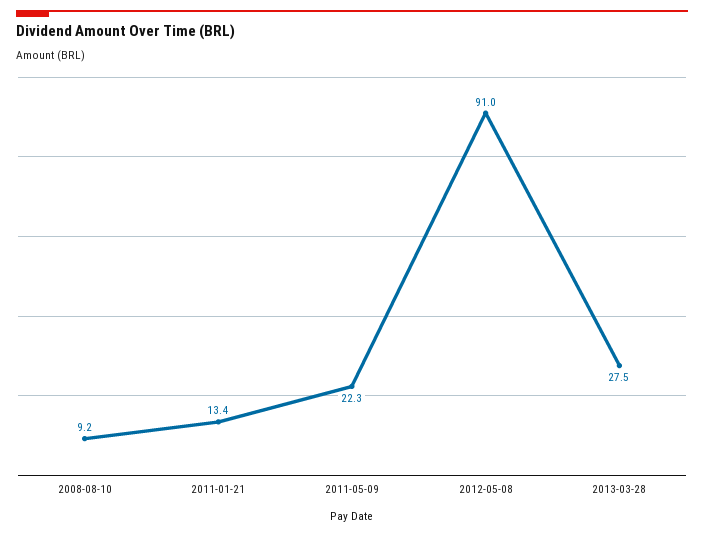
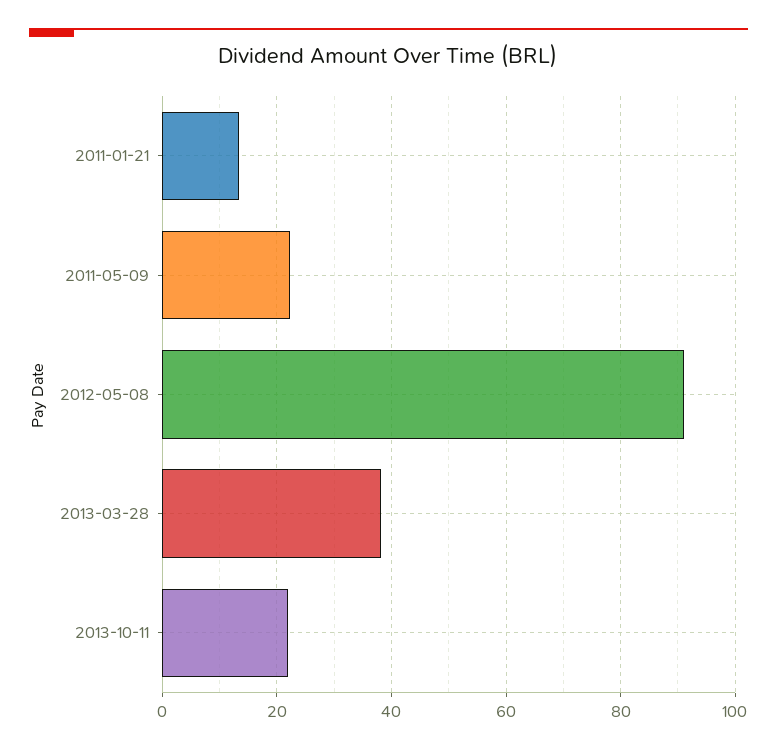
2008-08-10: 9.2 -> none
2013-03-28: 27.5 -> 38
2013-10-11: none -> 22

